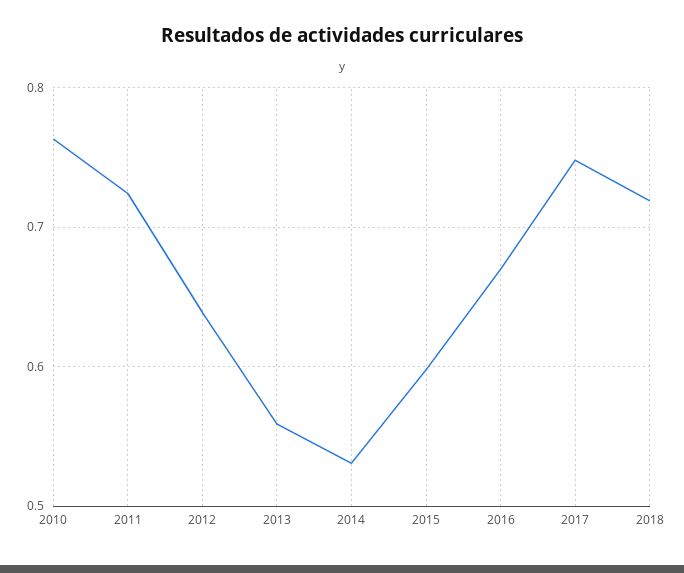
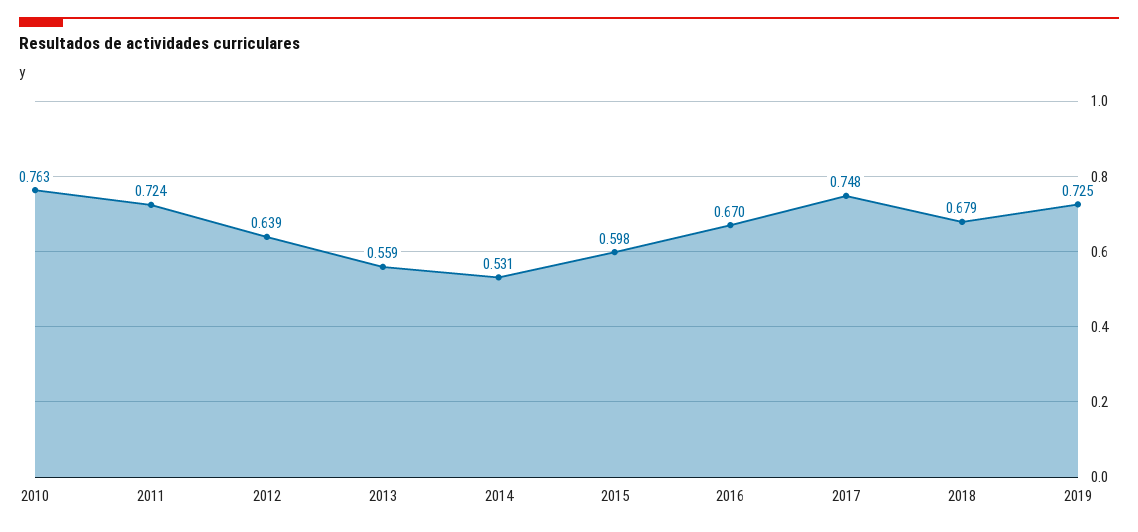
2018: 0.72 -> 0.679
2019: none -> 0.725

